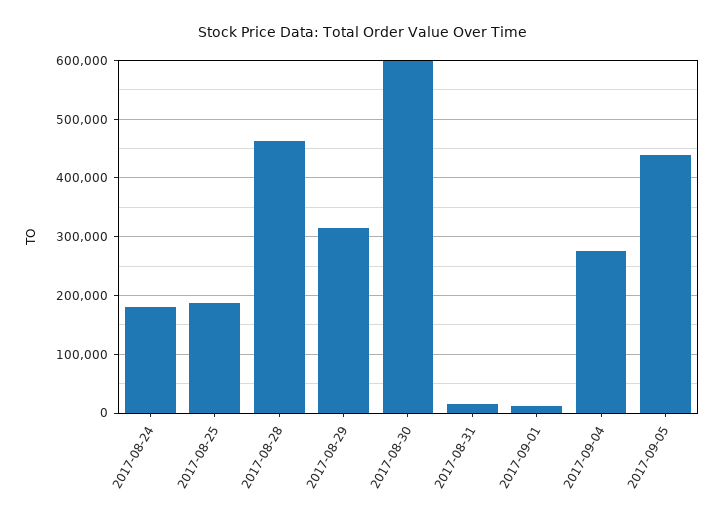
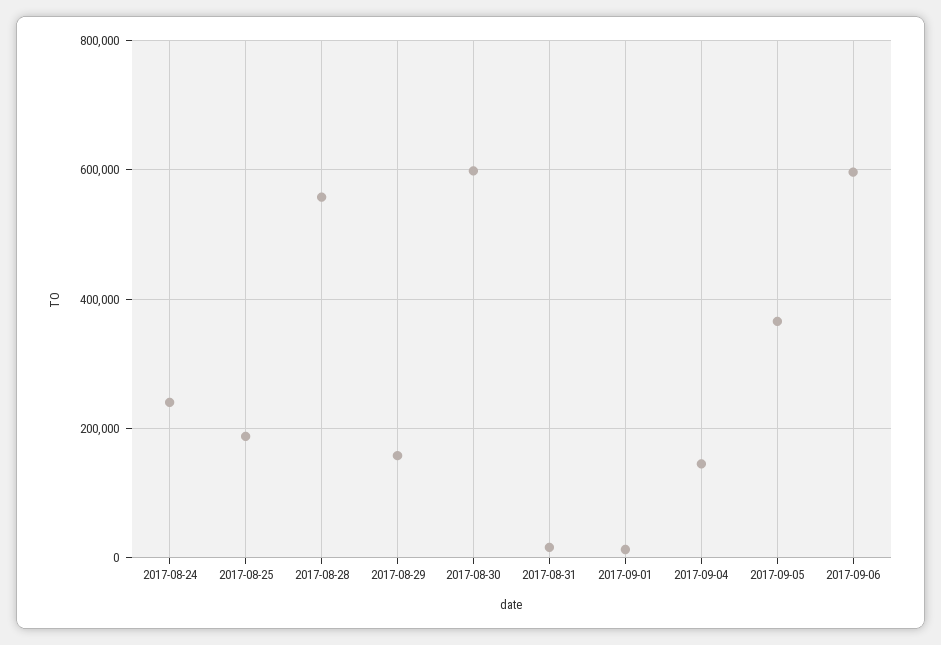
2017-08-24: 180000 -> 240000
2017-08-28: 460000 -> 560000
2017-08-29: 320000 -> 160000
2017-09-04: 280000 -> 140000
2017-09-05: 440000 -> 360000
2017-09-06: none -> 600000

